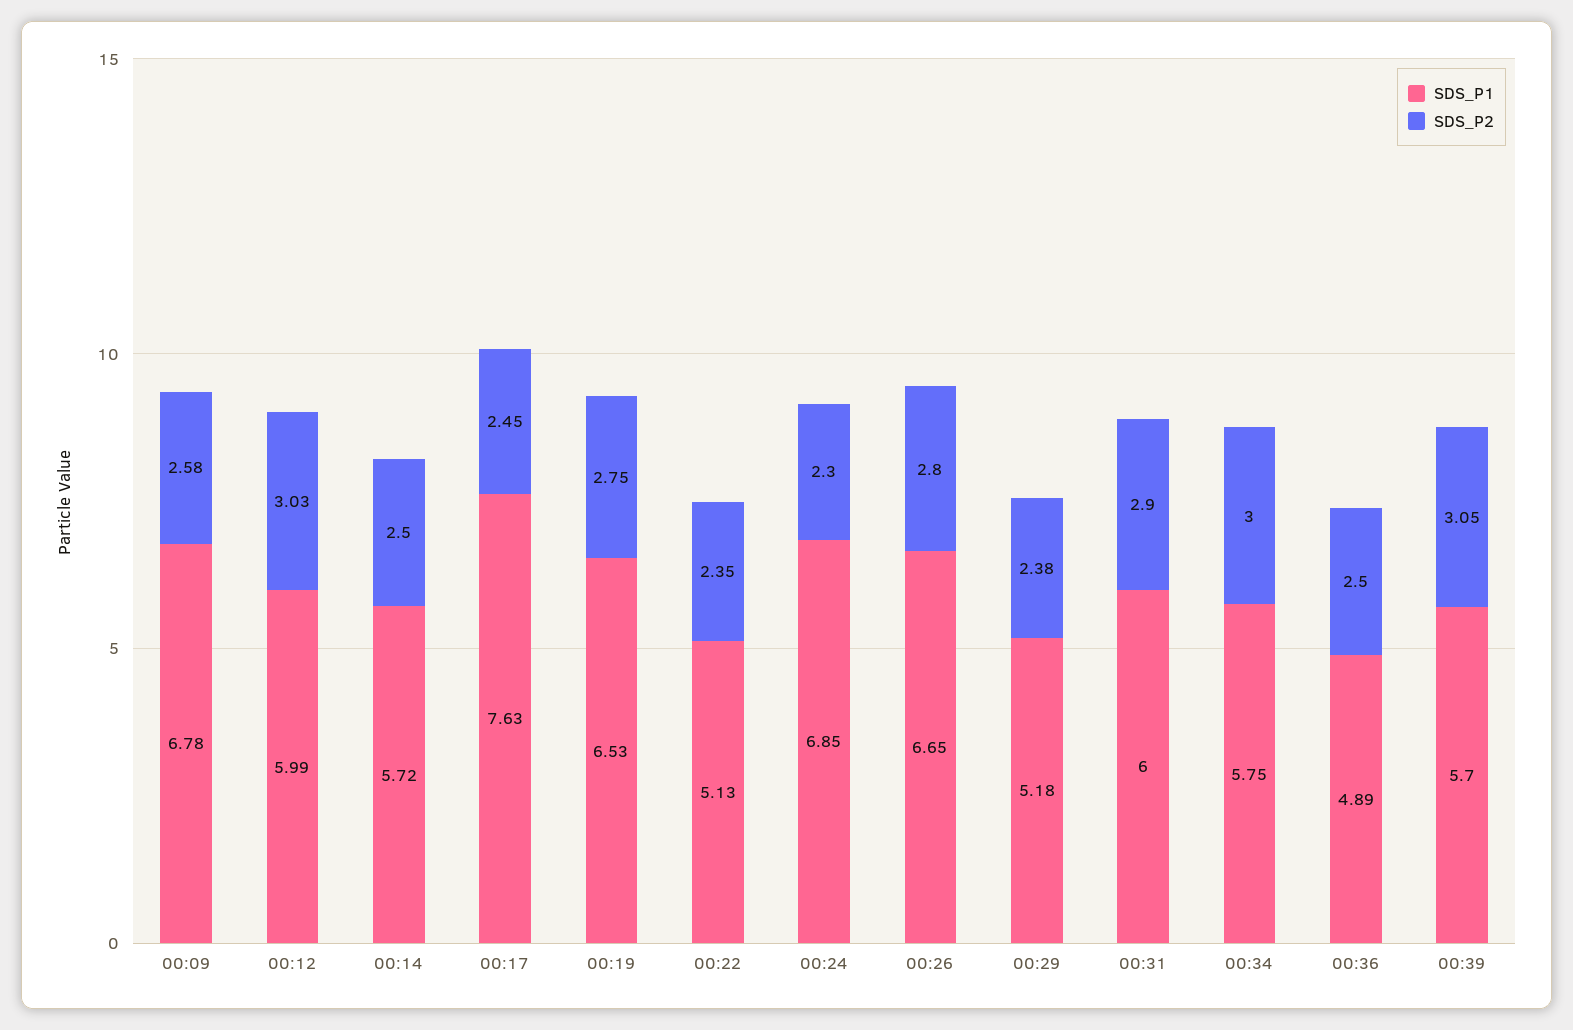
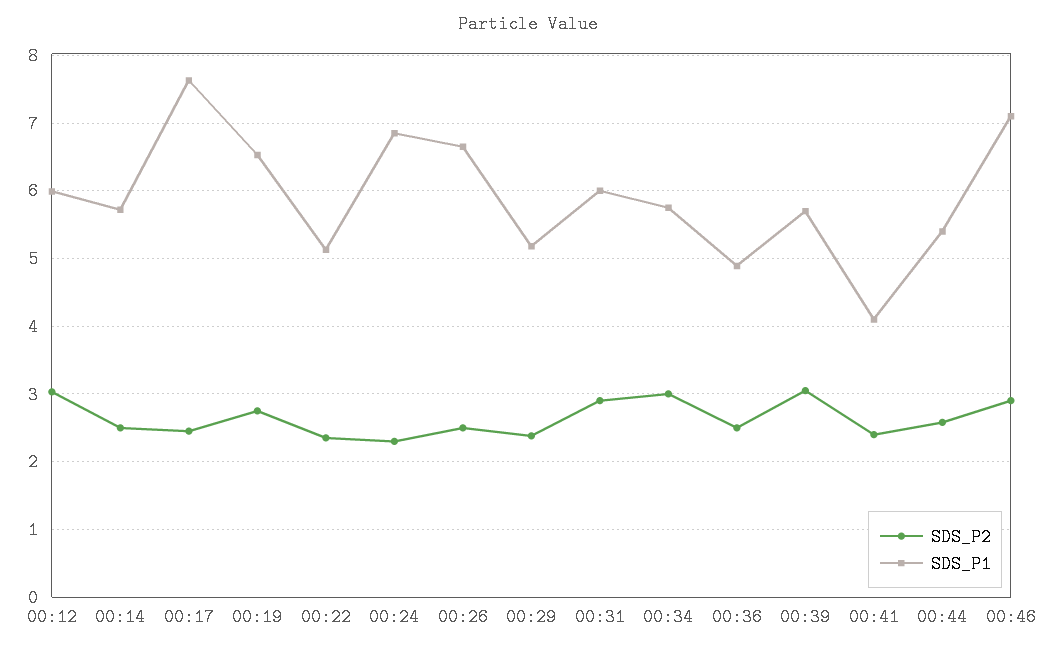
SDS_P1, 00:09: 6.78 -> none
SDS_P2, 00:09: 2.58 -> none
SDS_P2, 00:26: 2.8 -> 2.5
SDS_P2, 00:41: none -> 2.4
SDS_P1, 00:41: none -> 4.1
SDS_P2, 00:44: none -> 2.6
SDS_P1, 00:44: none -> 5.4
SDS_P2, 00:46: none -> 2.9
SDS_P1, 00:46: none -> 7.1

